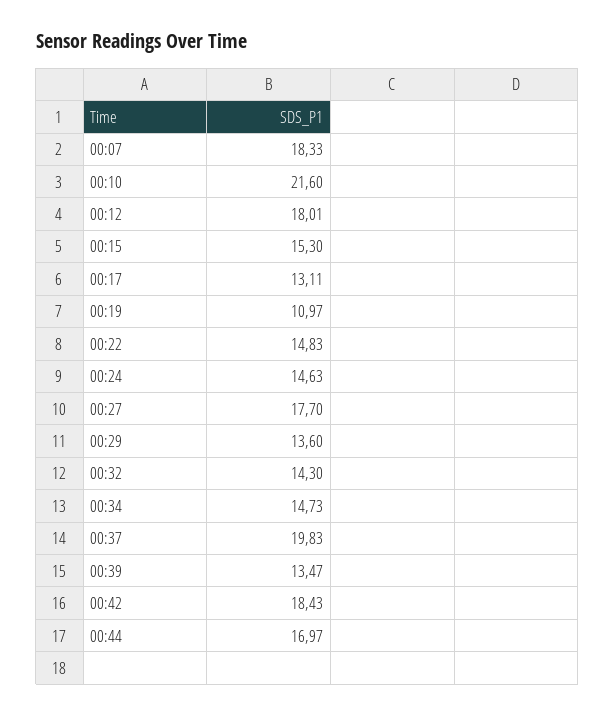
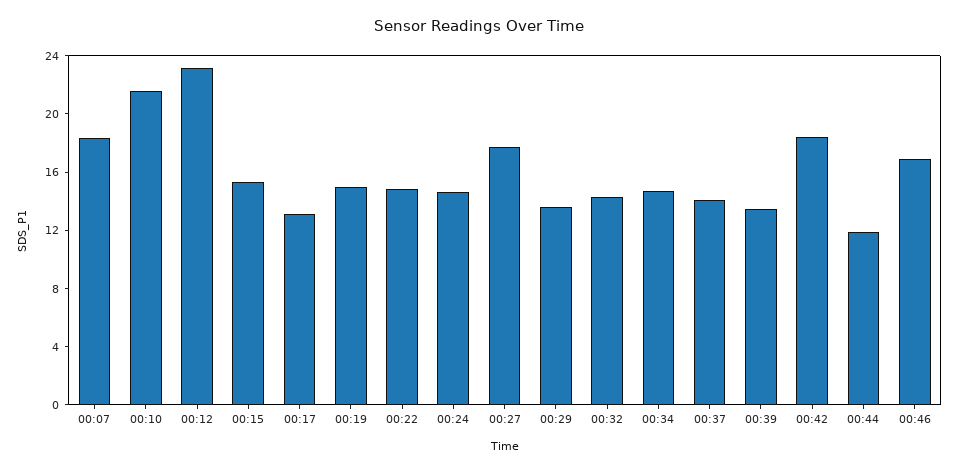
00:12: 18.01 -> 23
00:19: 10.97 -> 15
00:37: 19.83 -> 14
00:44: 16.97 -> 12
00:46: none -> 17

